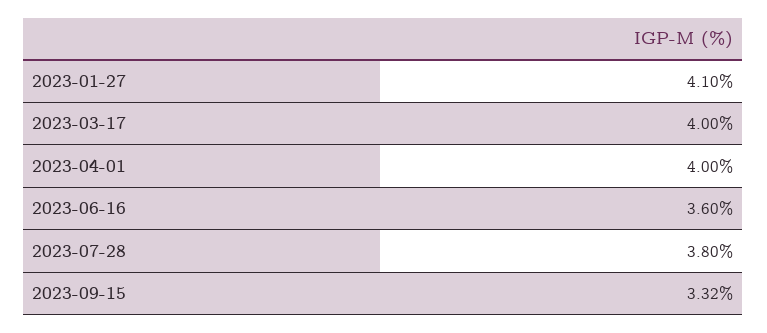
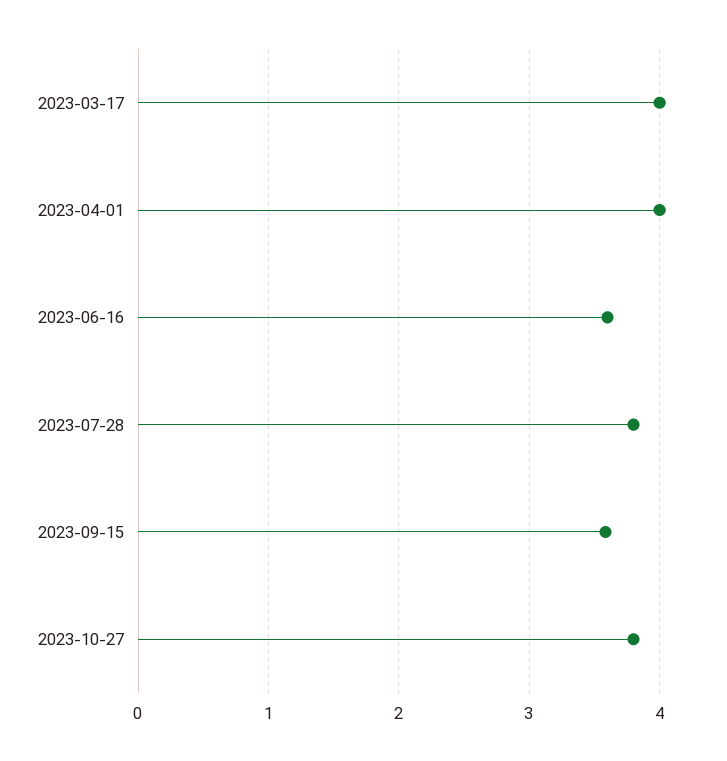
2023-01-27: 4.1 -> none
2023-09-15: 3.32 -> 3.6
2023-10-27: none -> 3.8

